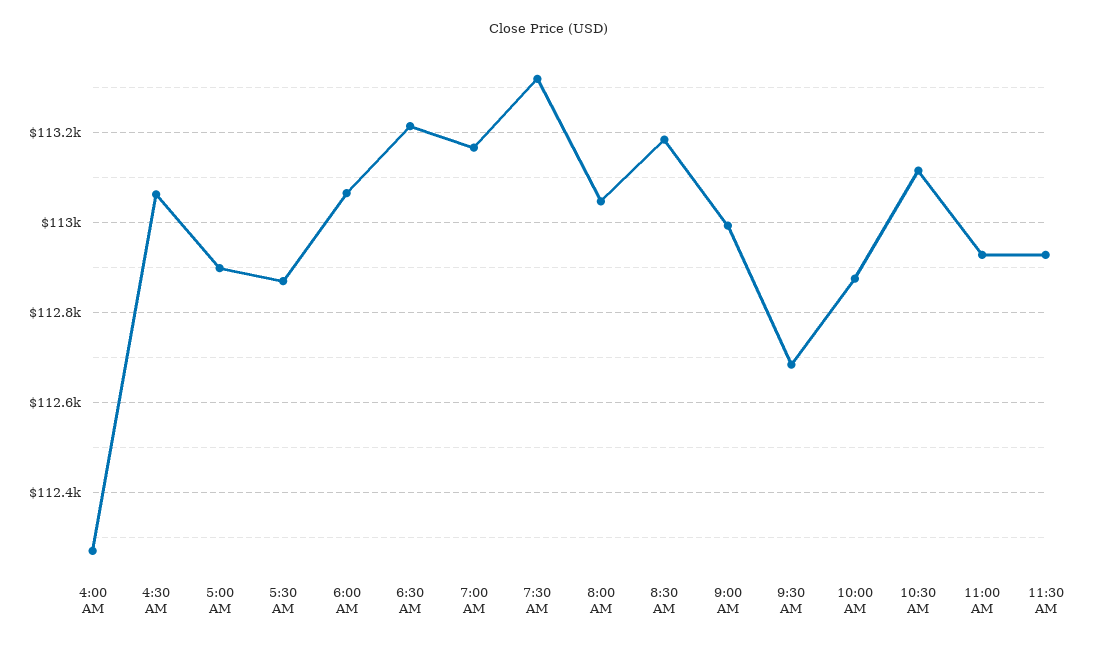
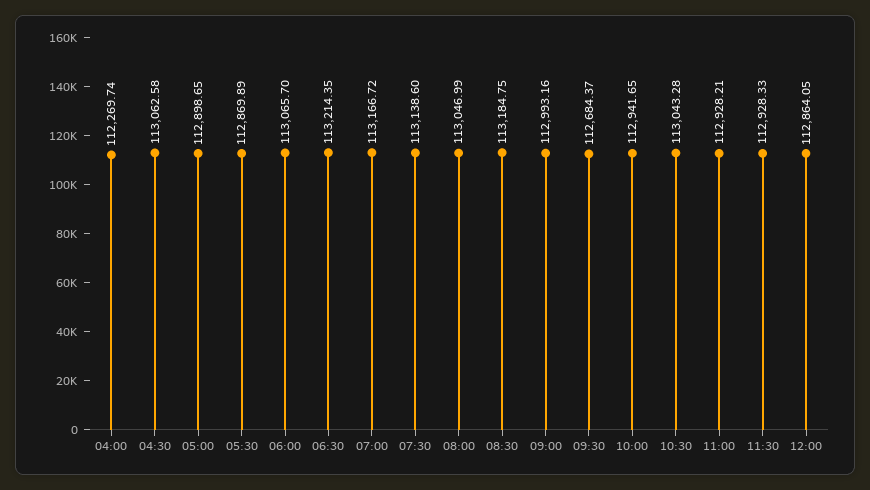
7:30 AM: 113320 -> 113138.6
10:00 AM: 112880 -> 112941.65
10:30 AM: 113120 -> 113043.28
12:00: none -> 112864.05

